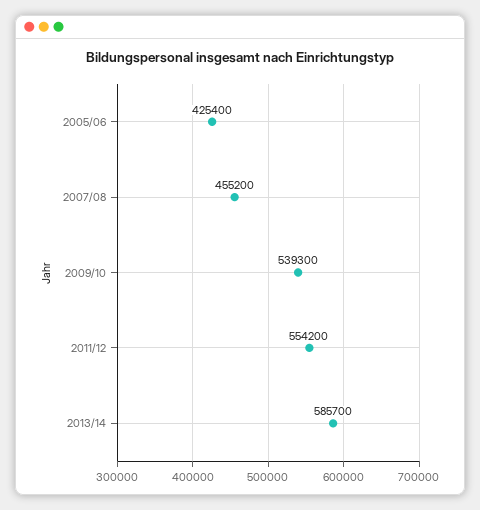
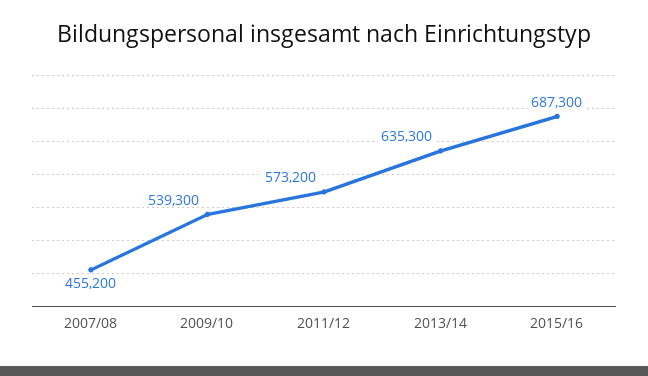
2005/06: 425400 -> none
2011/12: 554200 -> 573200
2013/14: 585700 -> 635300
2015/16: none -> 687300

